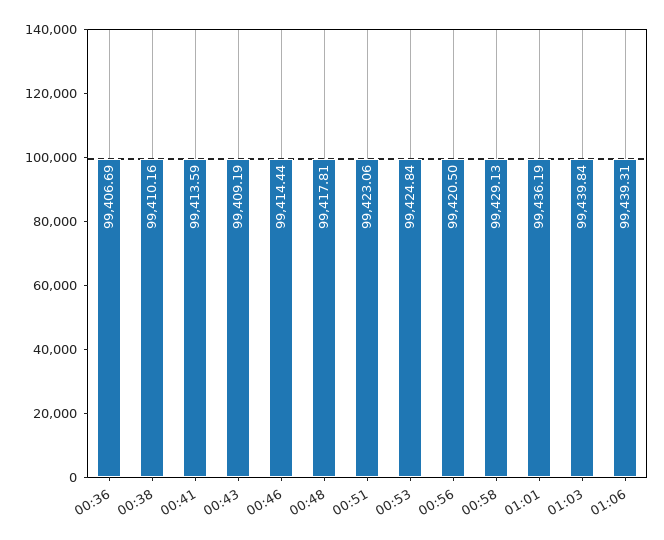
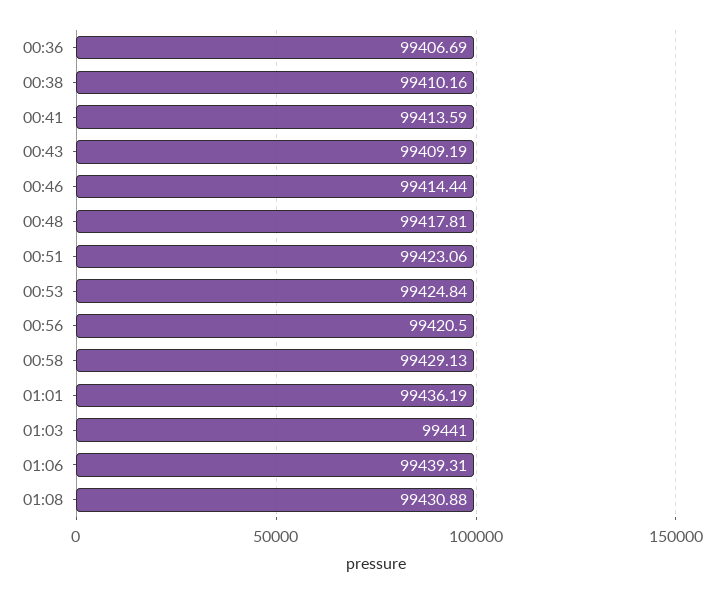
01:03: 99439.84 -> 99441
01:08: none -> 99430.88

